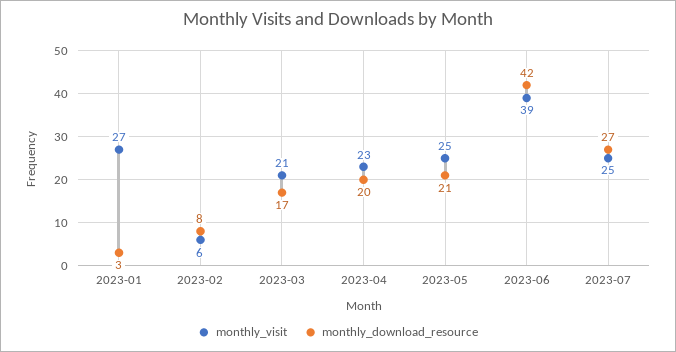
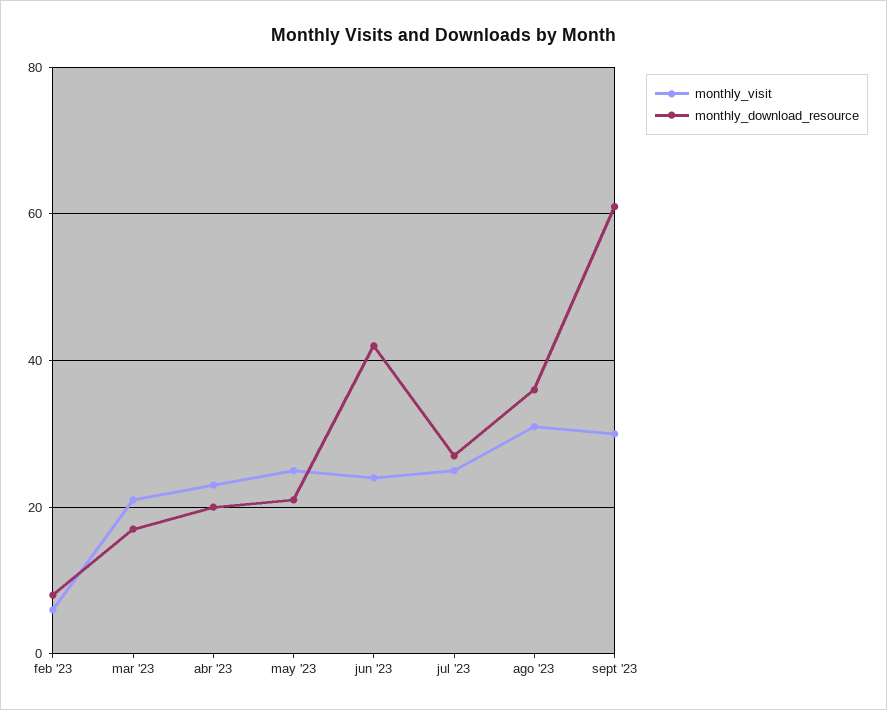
monthly_visit, 2023-01: 27 -> none
monthly_download_resource, 2023-01: 3 -> none
monthly_visit, 2023-06: 39 -> 25
monthly_visit, ago '23: none -> 30
monthly_download_resource, ago '23: none -> 35
monthly_visit, sept '23: none -> 30
monthly_download_resource, sept '23: none -> 60

